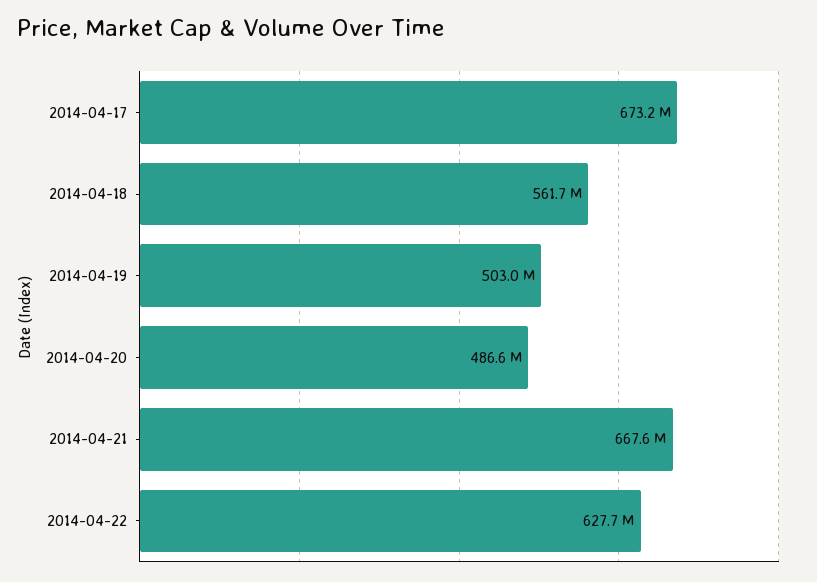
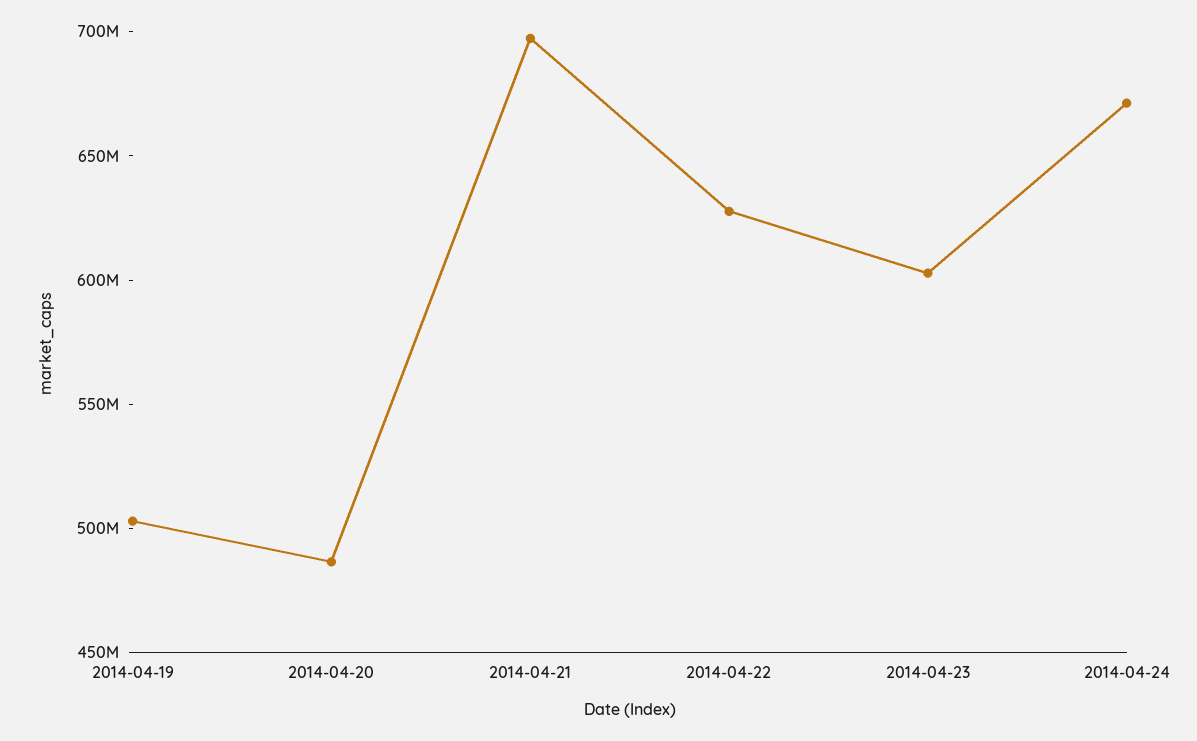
2014-04-17: 673200000 -> none
2014-04-18: 561700000 -> none
2014-04-21: 667600000 -> 700000000
2014-04-23: none -> 600000000
2014-04-24: none -> 670000000

